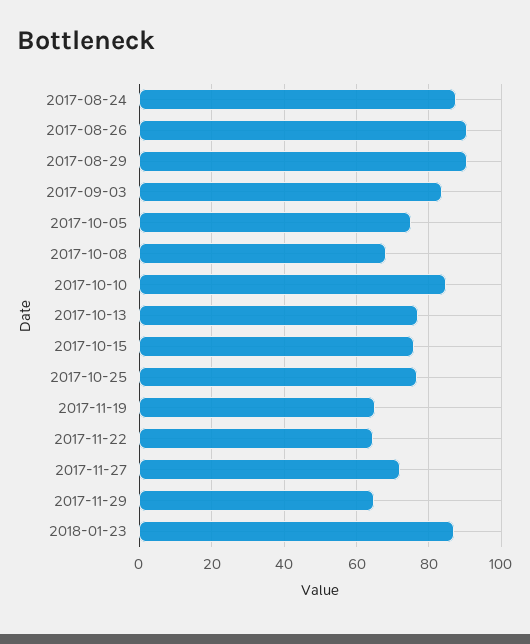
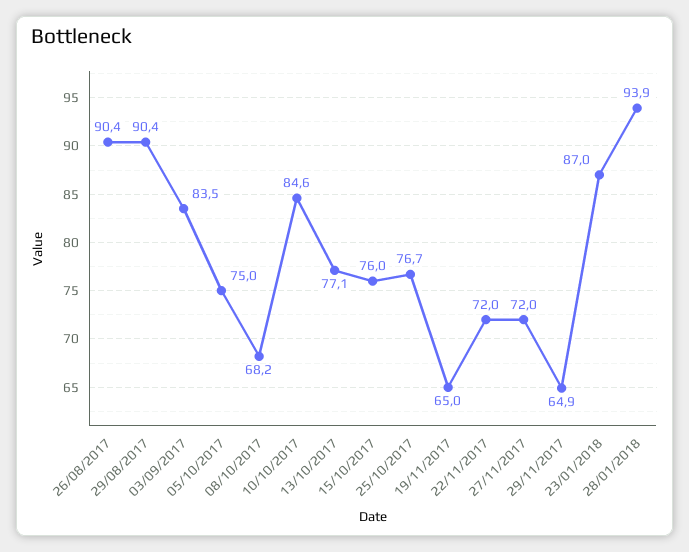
2017-08-24: 88 -> none
2017-11-22: 64 -> 72
28/01/2018: none -> 93.9

